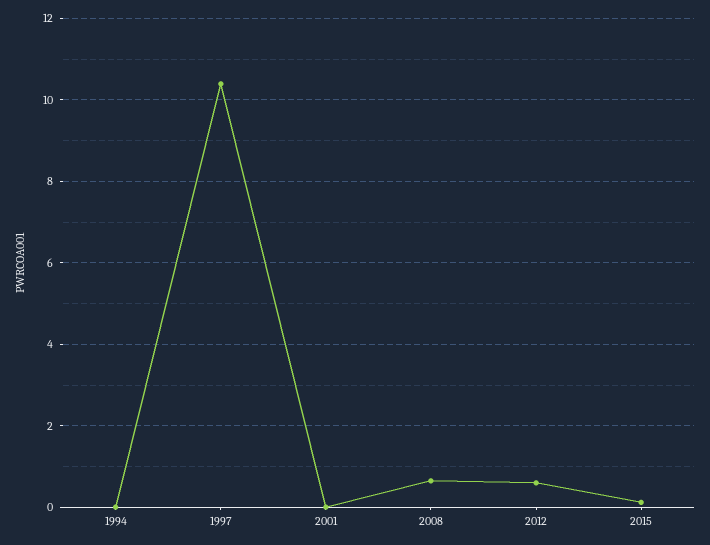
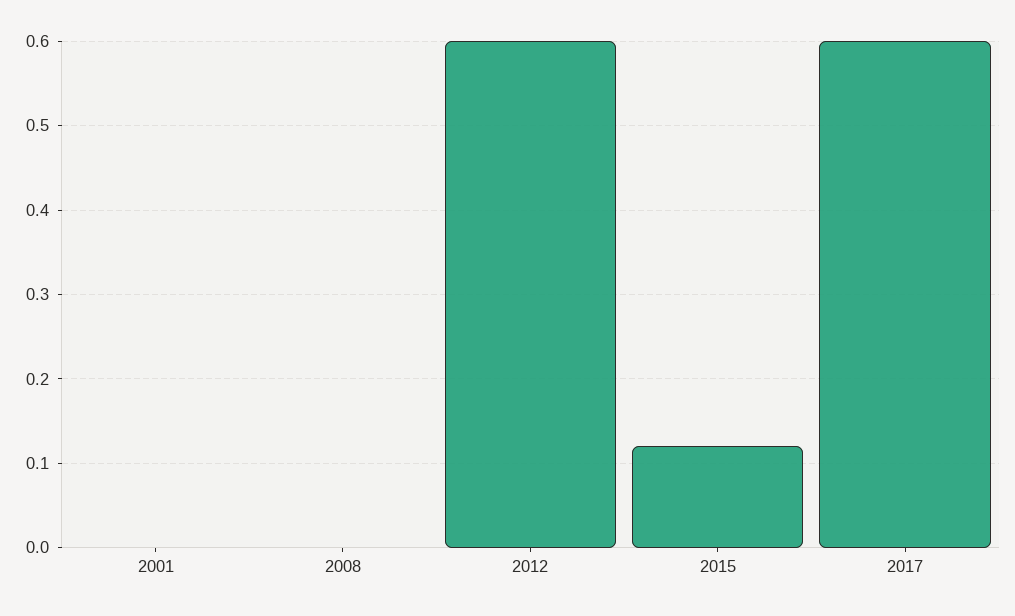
1994: 0 -> none
1997: 10.4 -> none
2008: 0.6 -> 0
2017: none -> 0.6

